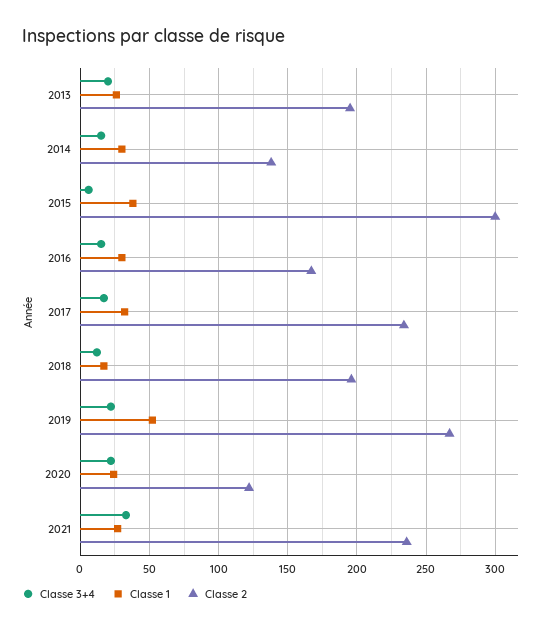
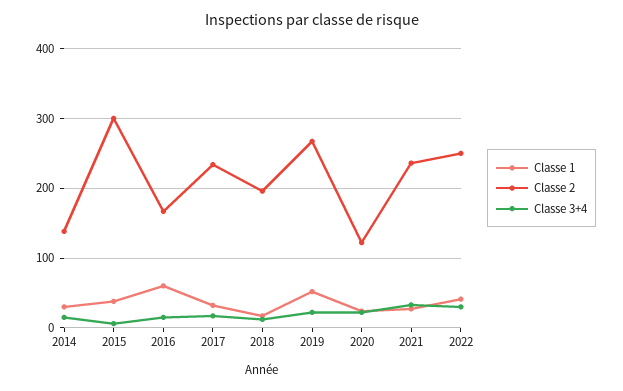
Classe 3+4, 2013: 20 -> none
Classe 1, 2013: 25 -> none
Classe 2, 2013: 195 -> none
Classe 1, 2016: 30 -> 60
Classe 1, 2022: none -> 40
Classe 2, 2022: none -> 250
Classe 3+4, 2022: none -> 30

